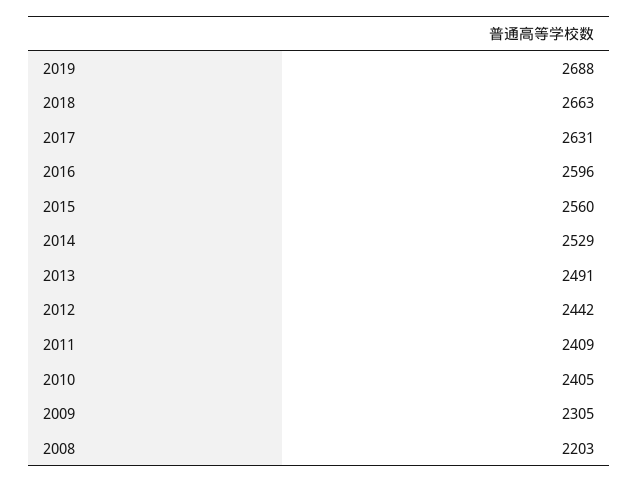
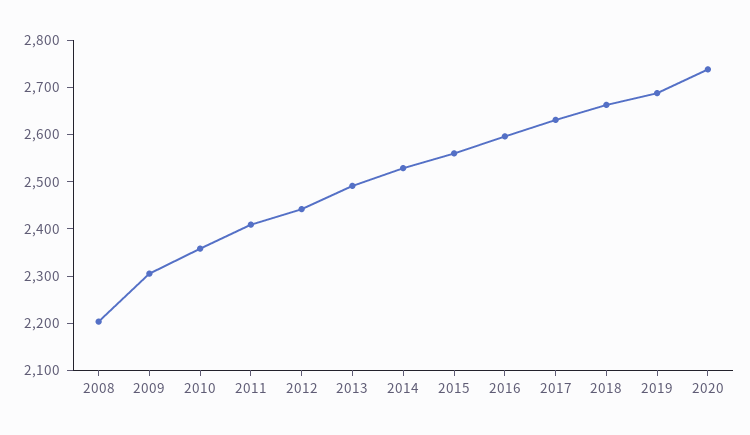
2010: 2405 -> 2360
2020: none -> 2740

